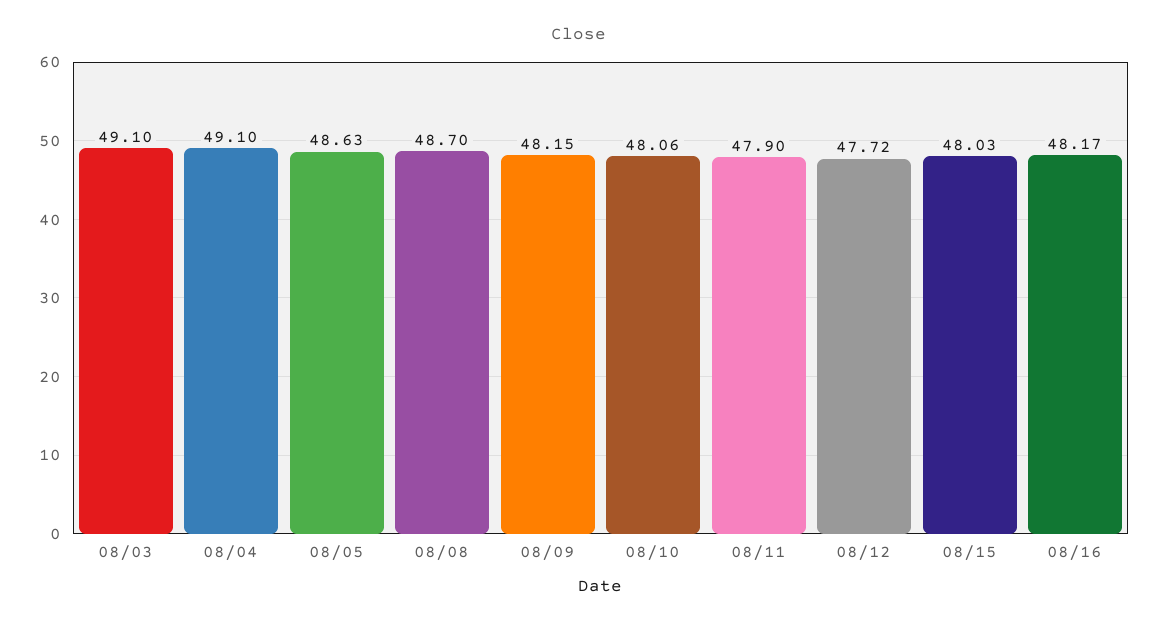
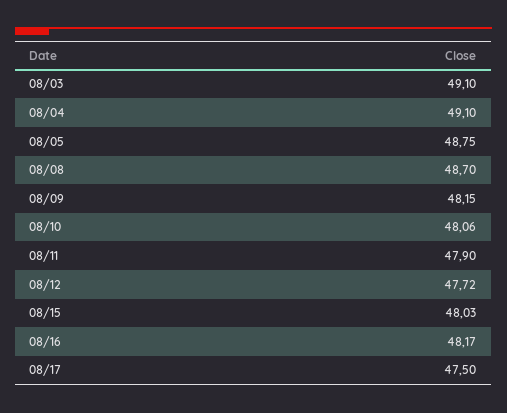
08/05: 48.63 -> 48.75
08/17: none -> 47.5

